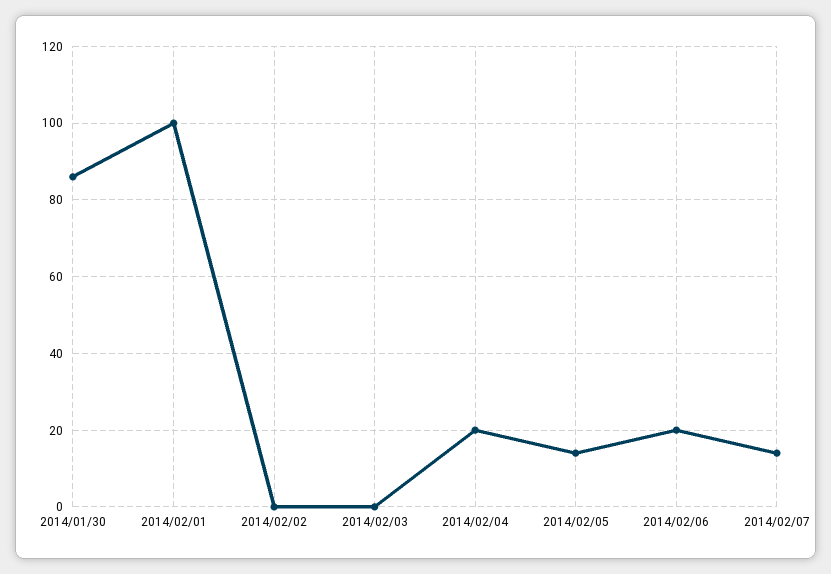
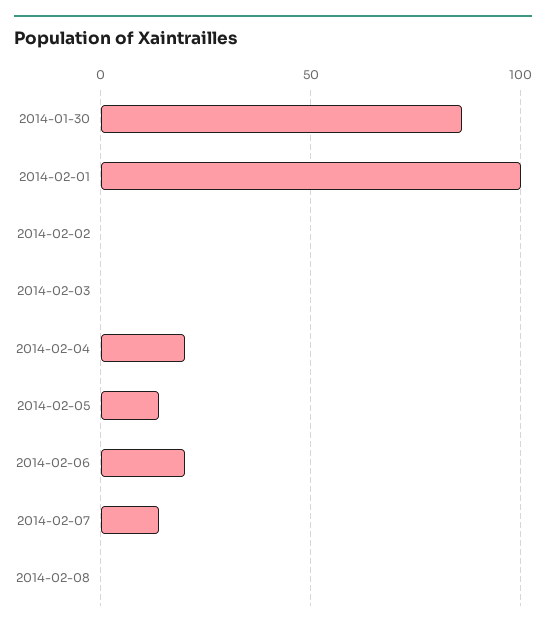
2014-02-08: none -> 0

